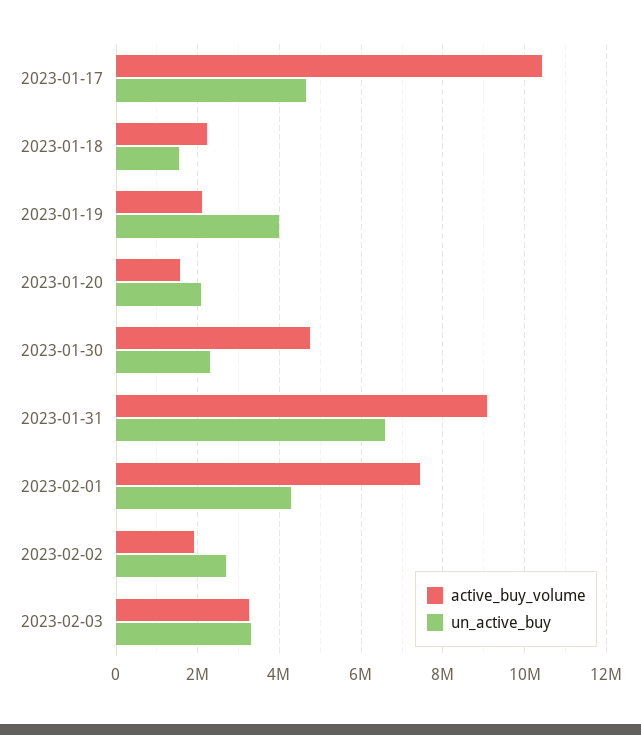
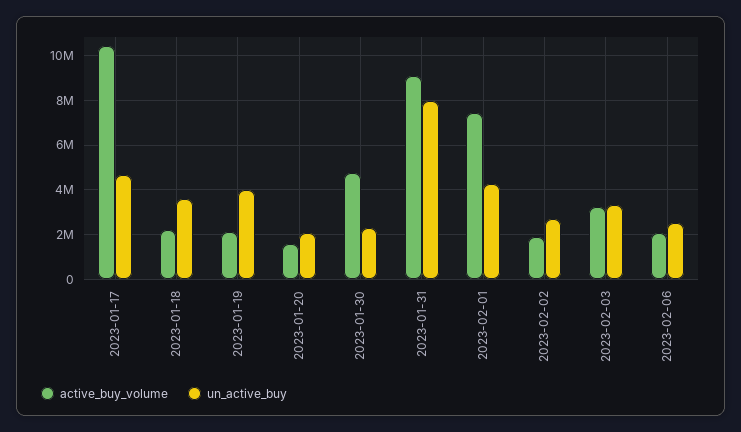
un_active_buy, 2023-01-18: 1600000 -> 3500000
un_active_buy, 2023-01-31: 6600000 -> 8000000
active_buy_volume, 2023-02-06: none -> 2000000
un_active_buy, 2023-02-06: none -> 2500000

